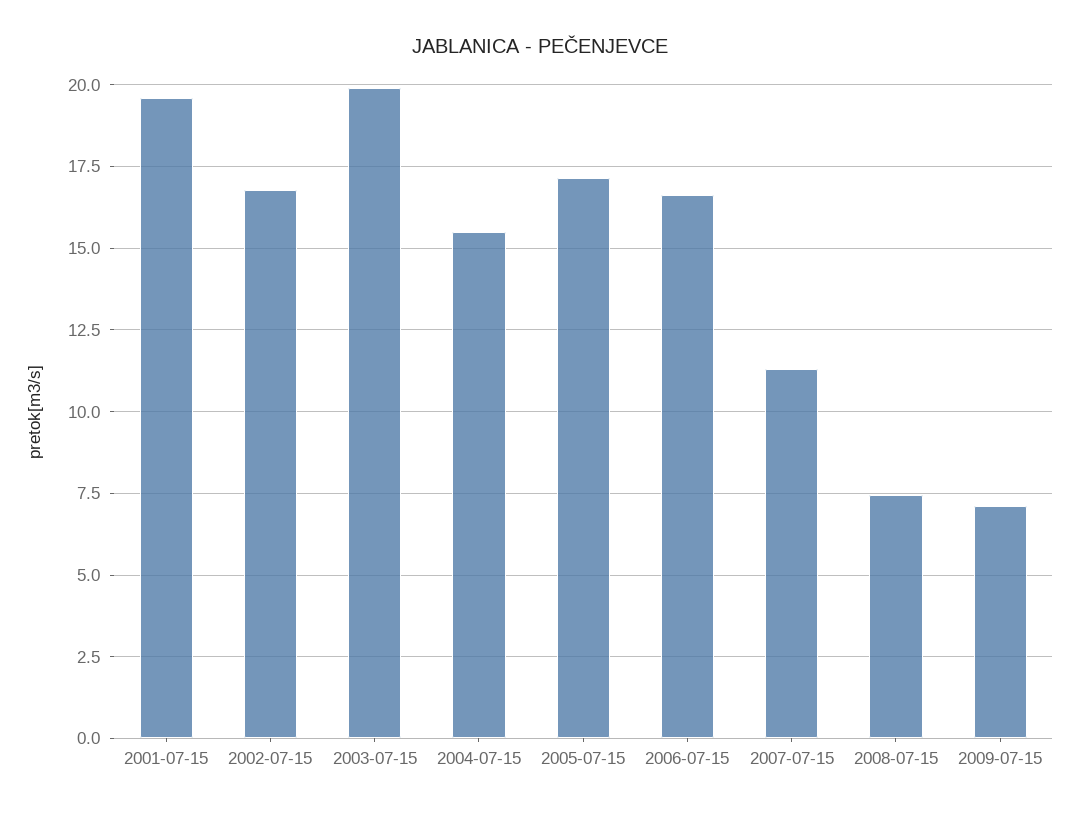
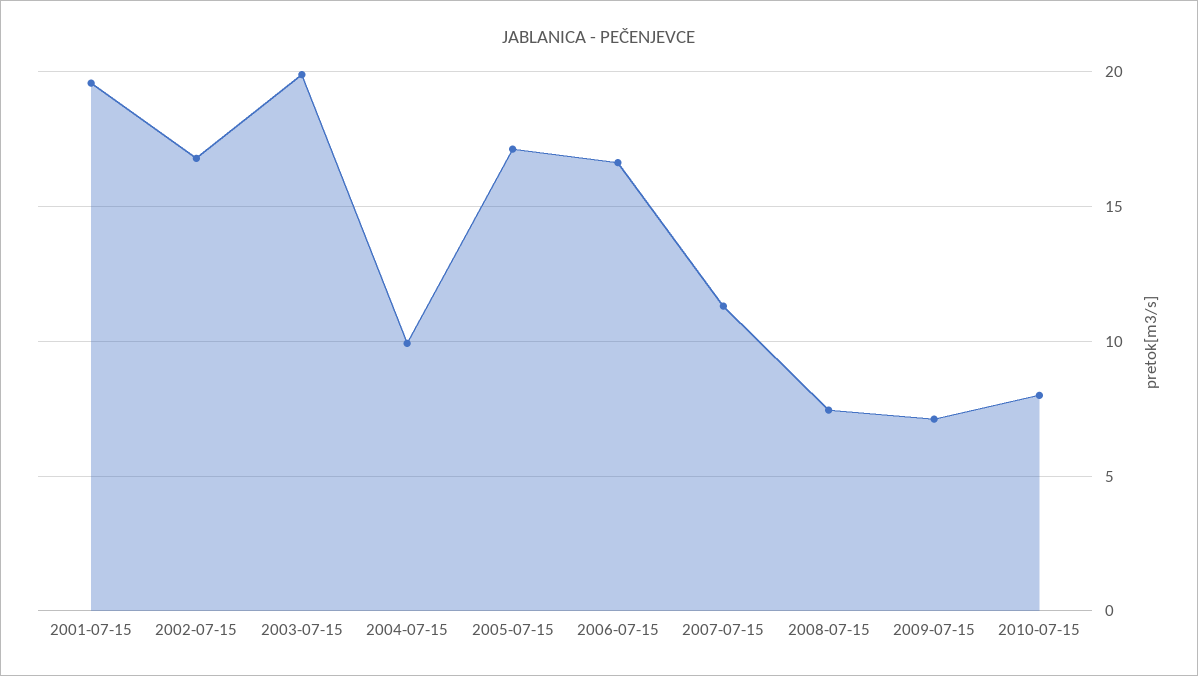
2004-07-15: 15.5 -> 10
2010-07-15: none -> 8

